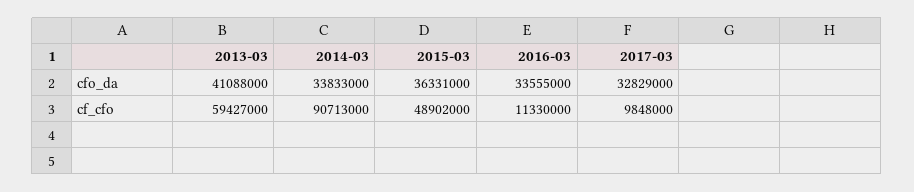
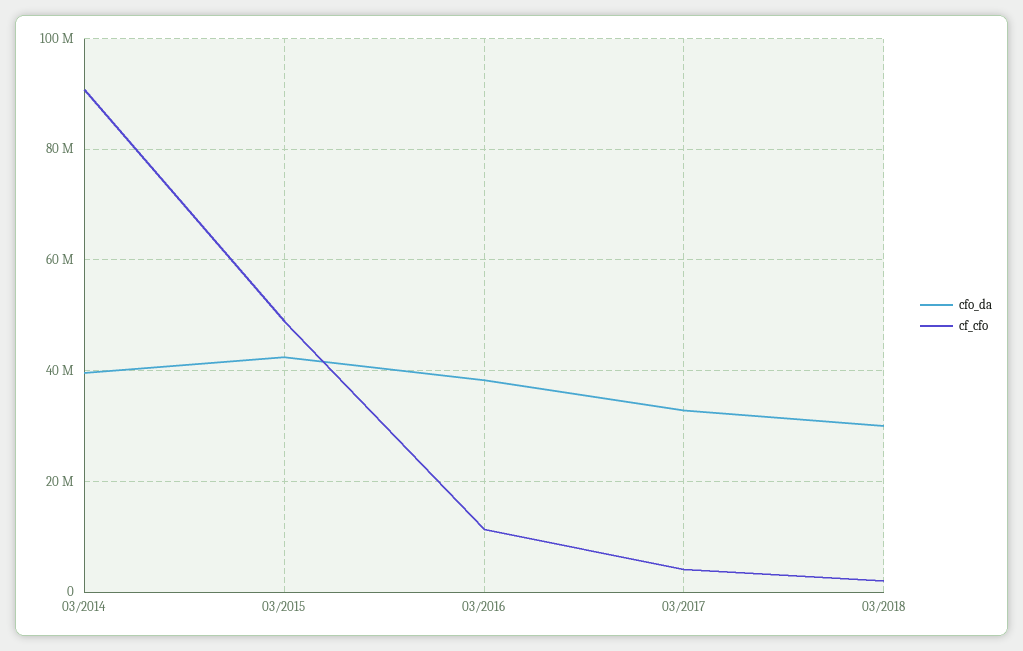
cfo_da, 2013-03: 41088000 -> none
cfo_da, 2014-03: 33833000 -> 40000000
cfo_da, 2015-03: 36331000 -> 42000000
cfo_da, 2016-03: 33555000 -> 38000000
cf_cfo, 2013-03: 59427000 -> none
cf_cfo, 2017-03: 9848000 -> 4000000
cfo_da, 03/2018: none -> 30000000
cf_cfo, 03/2018: none -> 2000000

